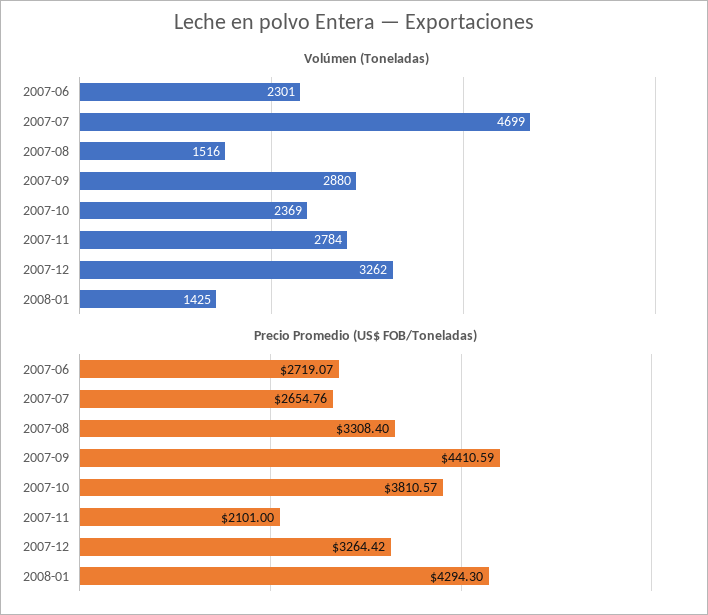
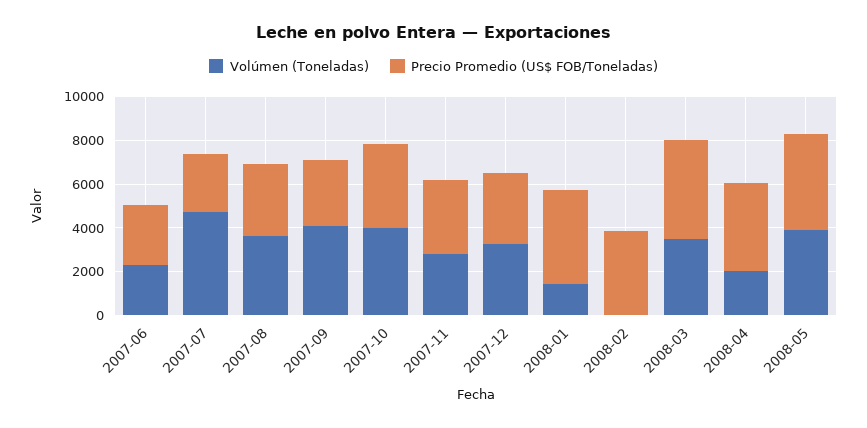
Volúmen (Toneladas), 2007-08: 1516 -> 3500
Volúmen (Toneladas), 2007-09: 2880 -> 4000
Volúmen (Toneladas), 2007-10: 2369 -> 4000
Precio Promedio (US$ FOB/Toneladas), 2007-09: 4410.59 -> 3000
Precio Promedio (US$ FOB/Toneladas), 2007-11: 2101 -> 3500
Volúmen (Toneladas), 2008-02: none -> 0
Precio Promedio (US$ FOB/Toneladas), 2008-02: none -> 4000
Volúmen (Toneladas), 2008-03: none -> 3500
Precio Promedio (US$ FOB/Toneladas), 2008-03: none -> 4500
Volúmen (Toneladas), 2008-04: none -> 2000
Precio Promedio (US$ FOB/Toneladas), 2008-04: none -> 4000
Volúmen (Toneladas), 2008-05: none -> 4000
Precio Promedio (US$ FOB/Toneladas), 2008-05: none -> 4500

